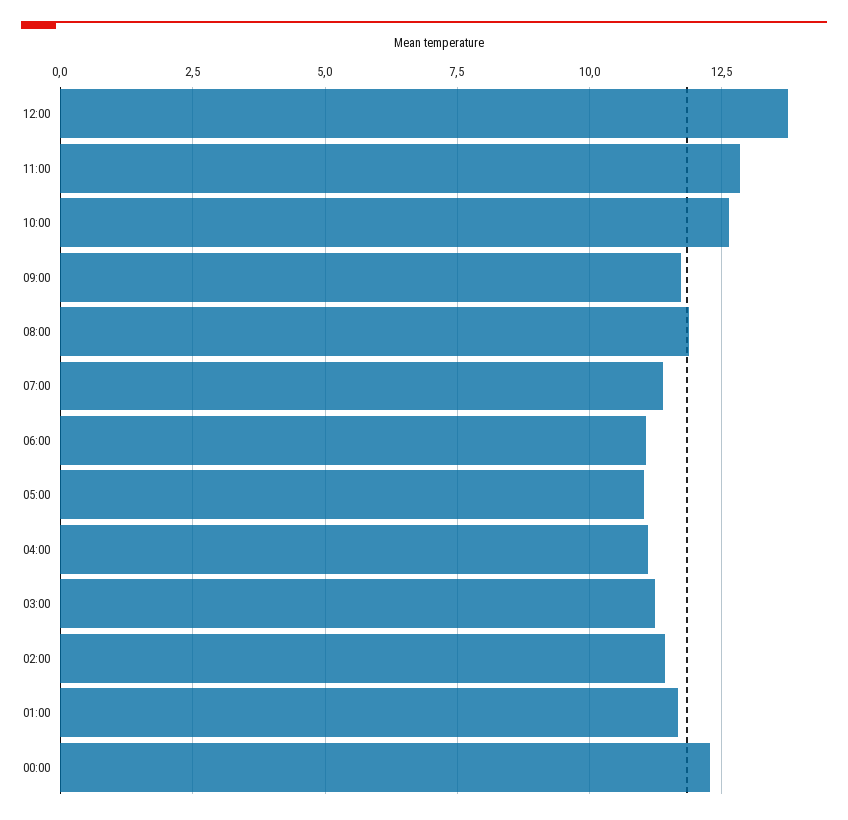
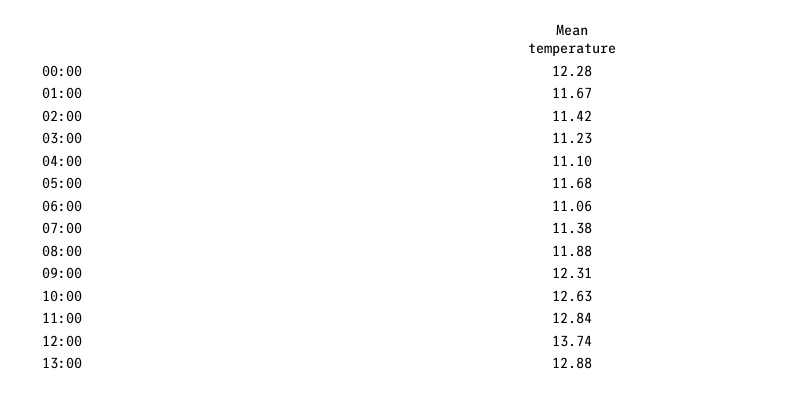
09:00: 11.75 -> 12.31
05:00: 11 -> 11.68
13:00: none -> 12.88

